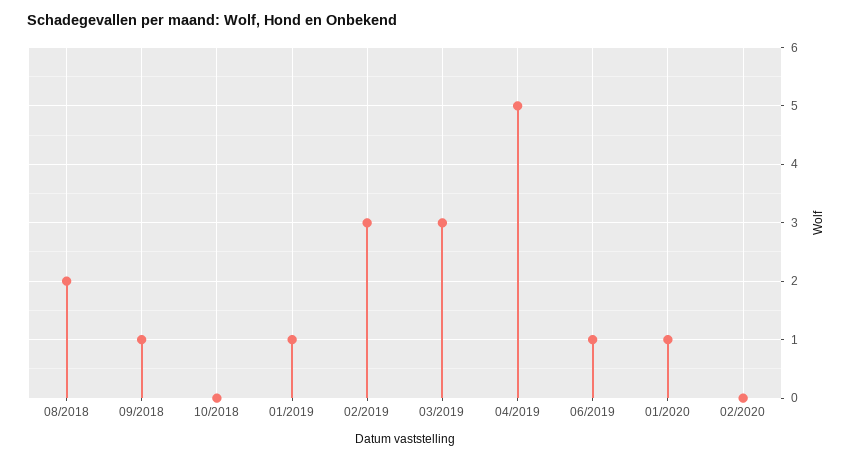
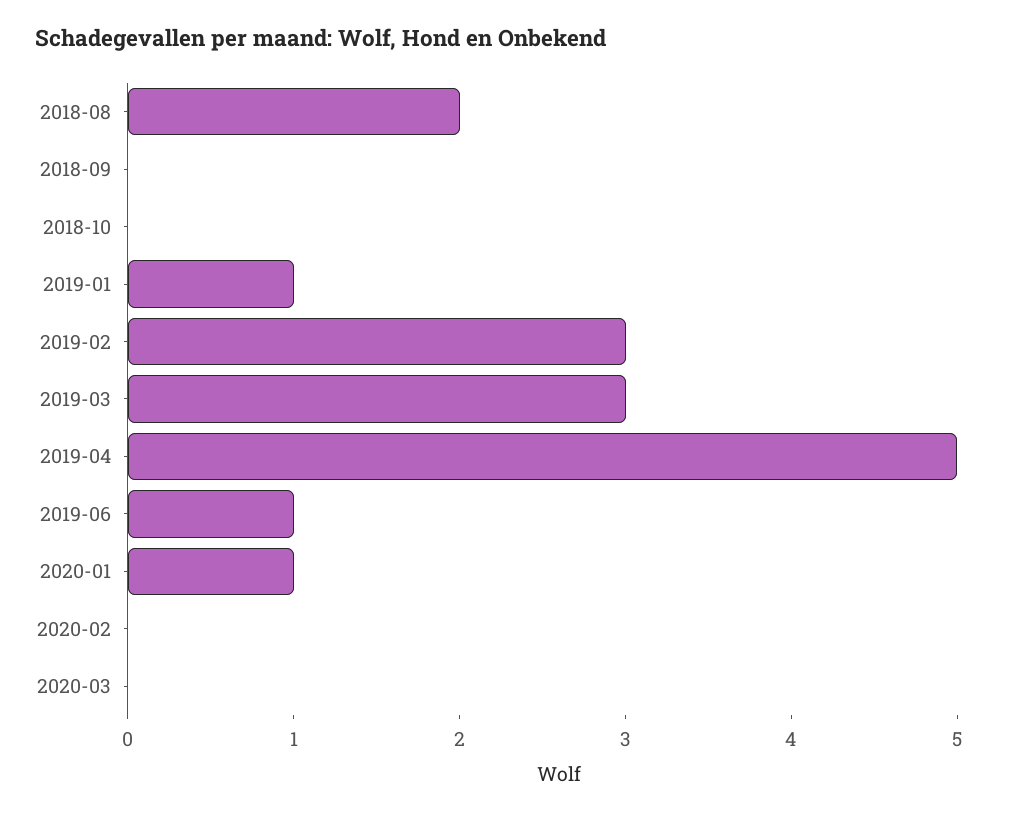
09/2018: 1 -> 0
2020-03: none -> 0

